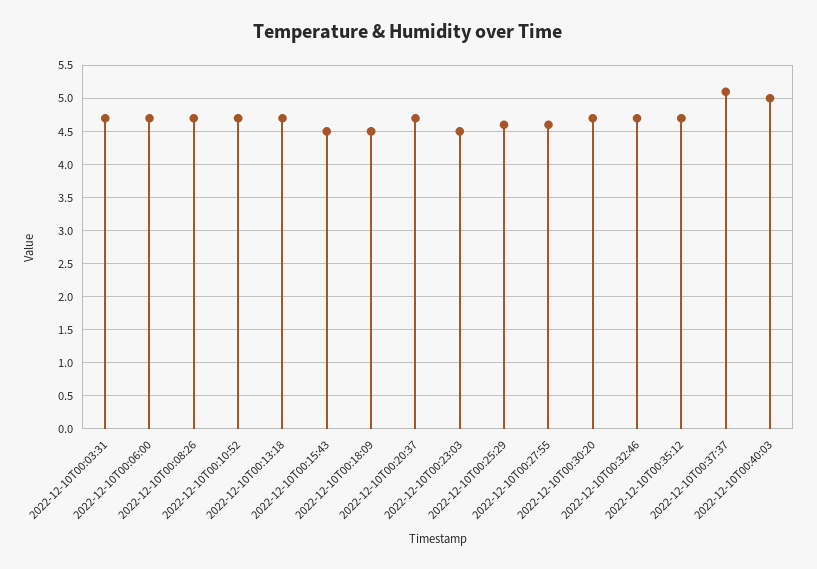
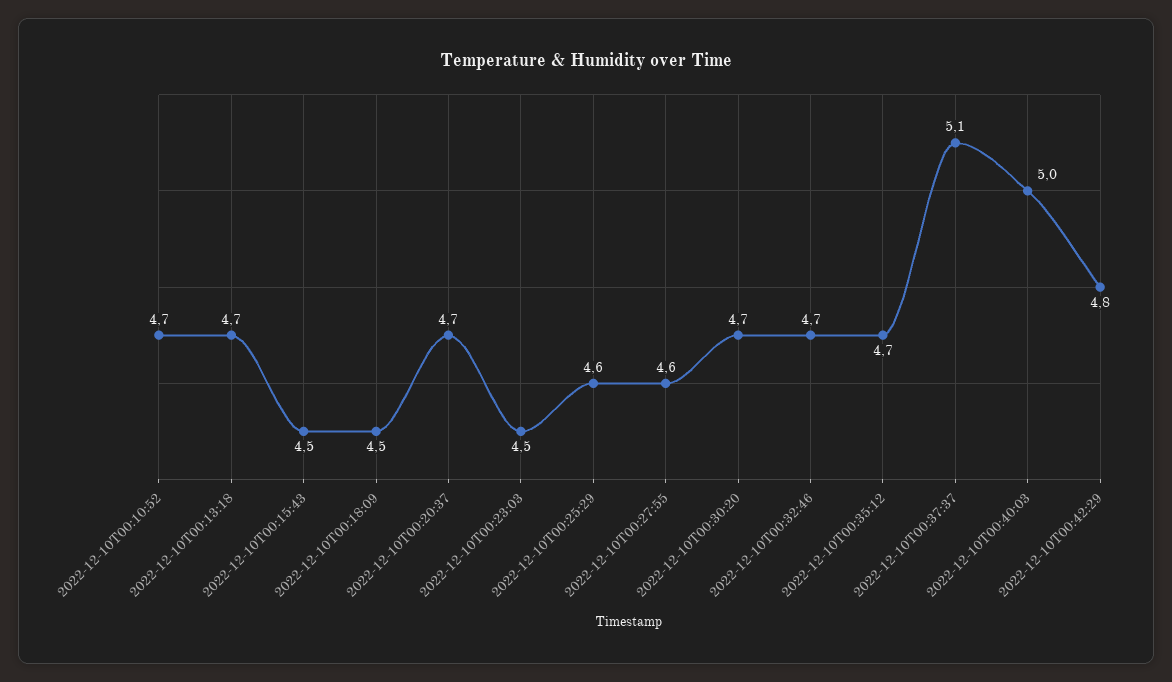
2022-12-10T00:03:31: 4.7 -> none
2022-12-10T00:06:00: 4.7 -> none
2022-12-10T00:08:26: 4.7 -> none
2022-12-10T00:42:29: none -> 4.8

